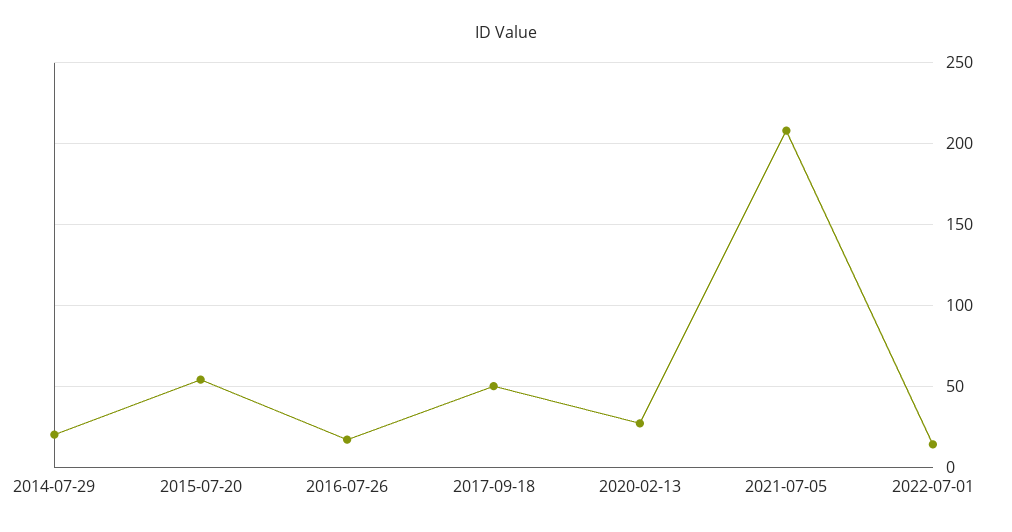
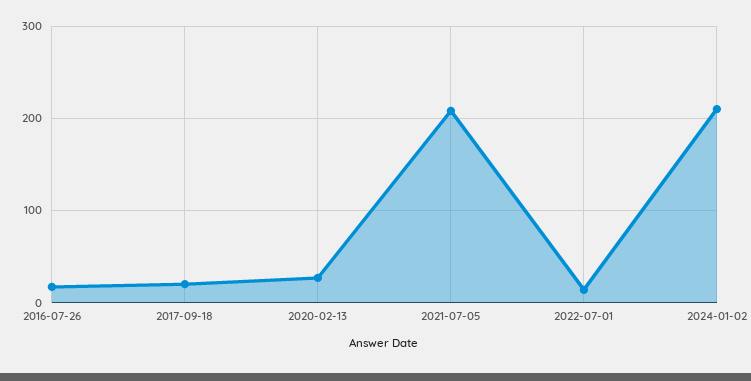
2014-07-29: 20 -> none
2015-07-20: 55 -> none
2017-09-18: 50 -> 20
2024-01-02: none -> 210

